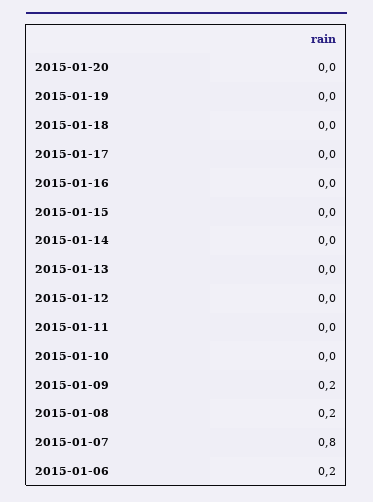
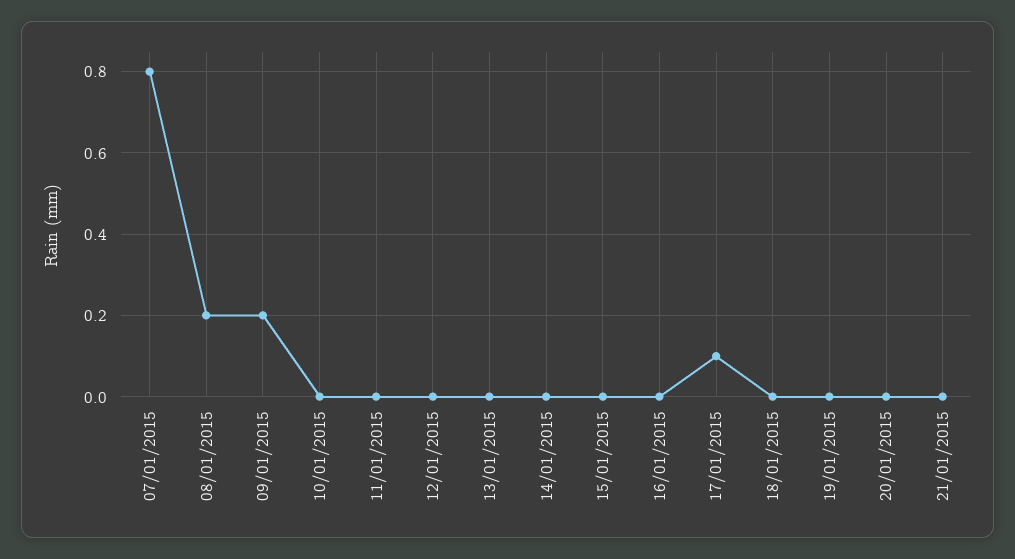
2015-01-17: 0 -> 0.1
2015-01-06: 0.2 -> none
21/01/2015: none -> 0

